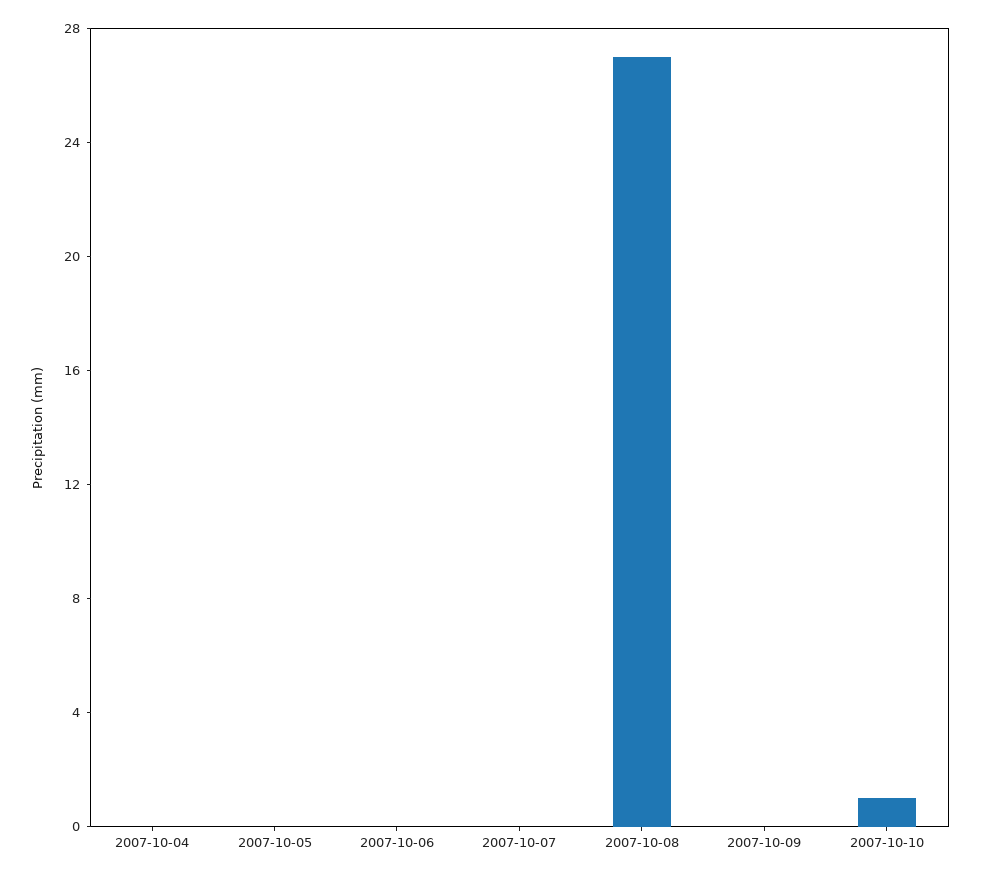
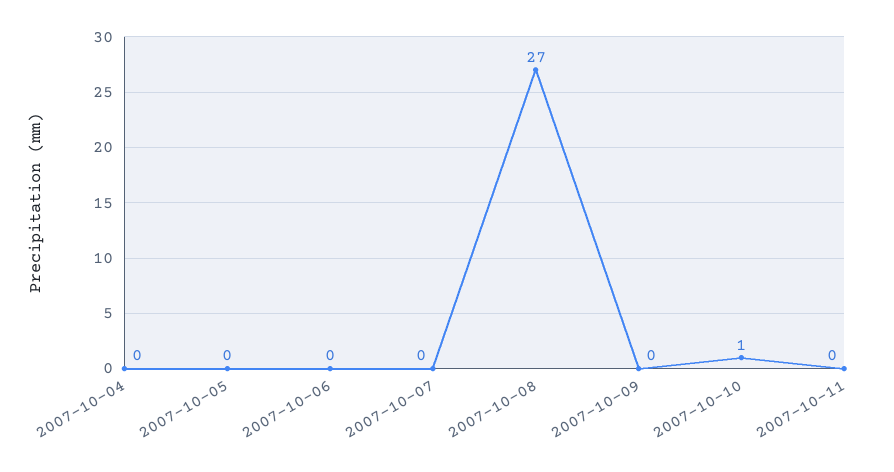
2007-10-11: none -> 0

